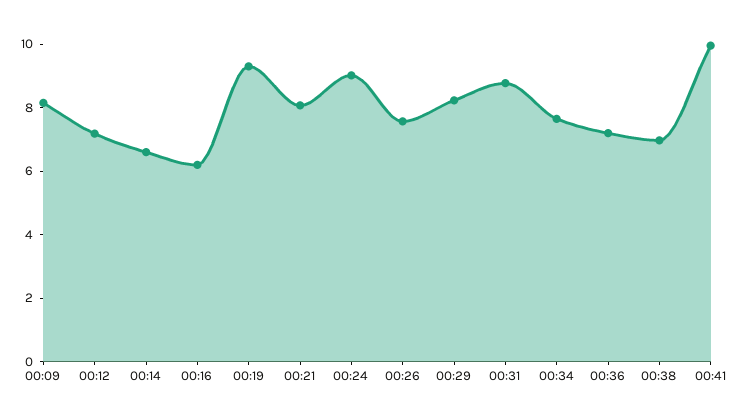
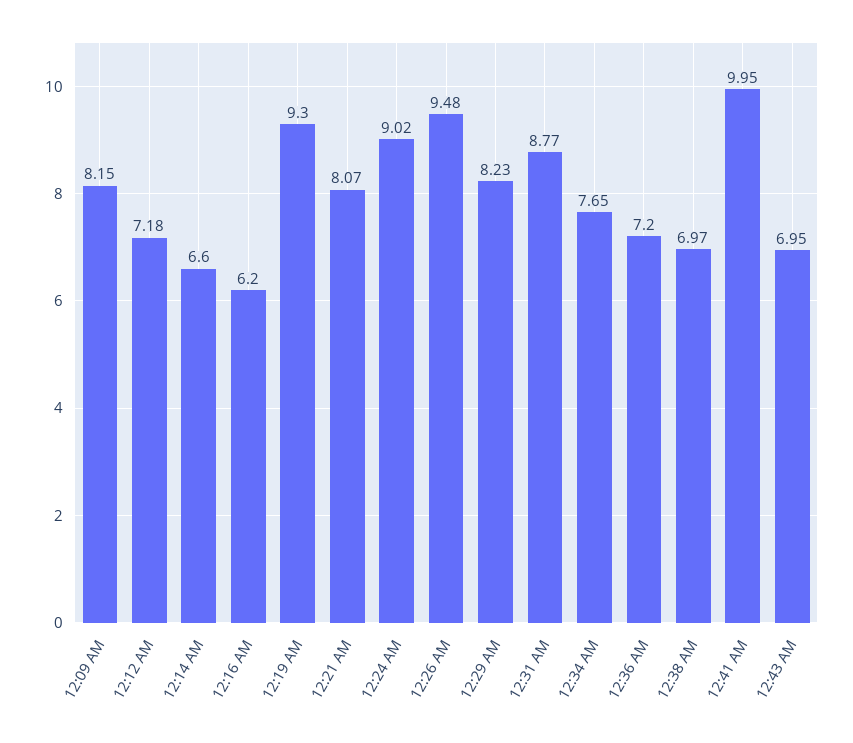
00:26: 7.5 -> 9.48
12:43 AM: none -> 6.95

